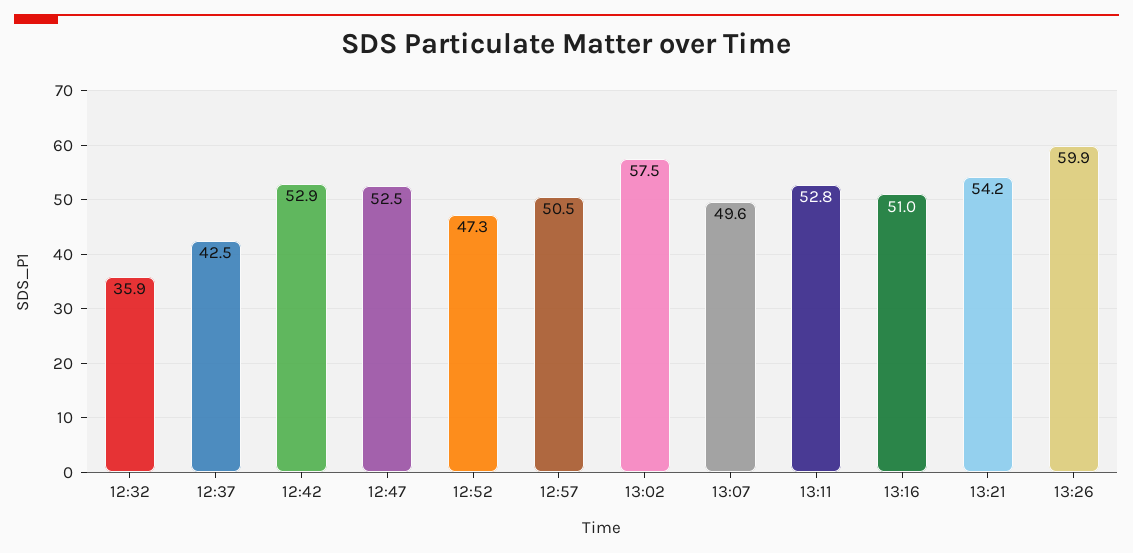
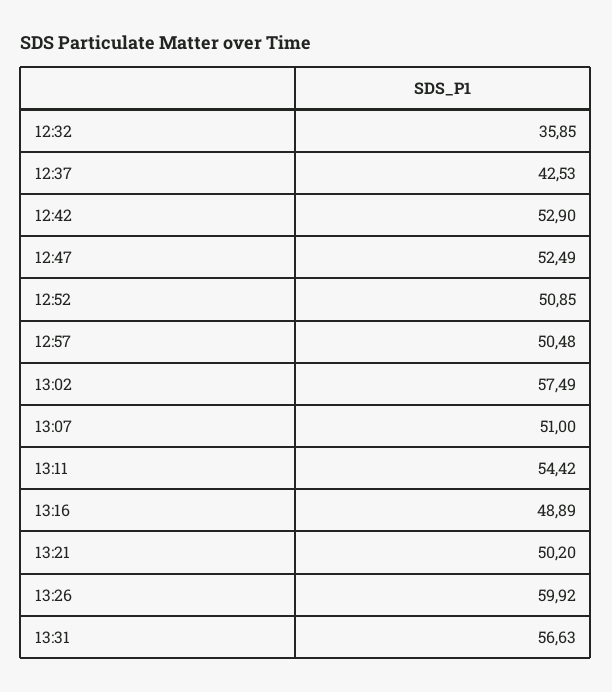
12:52: 47.3 -> 50.85
13:07: 49.6 -> 51
13:11: 52.8 -> 54.42
13:16: 51 -> 48.89
13:21: 54.2 -> 50.2
13:31: none -> 56.63

